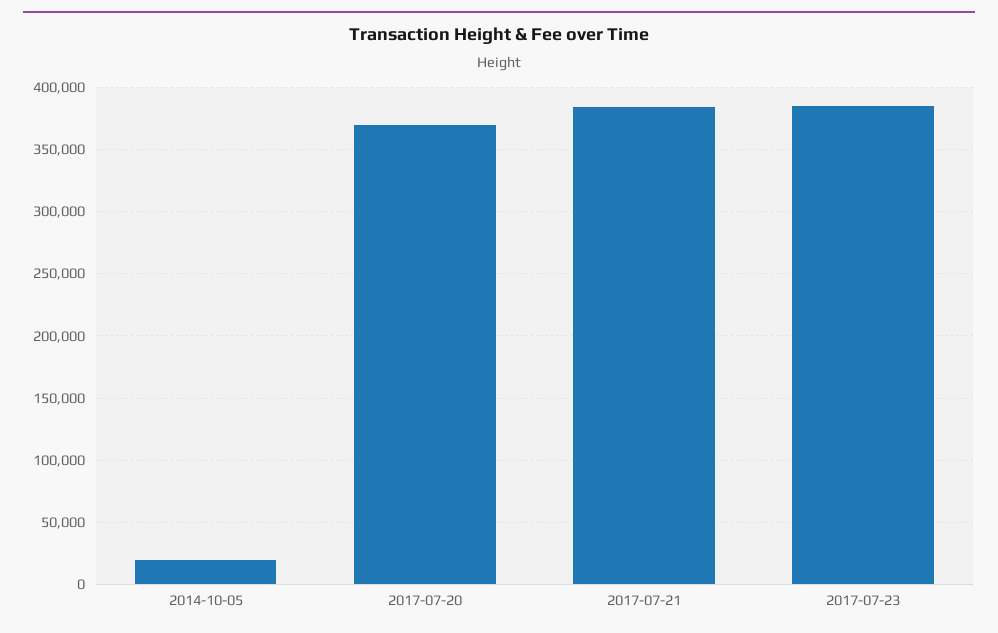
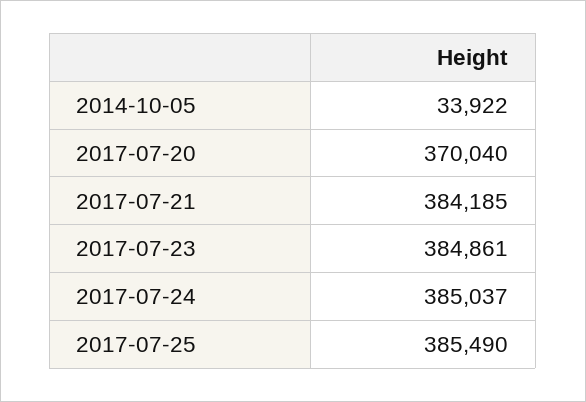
2014-10-05: 20000 -> 33922
2017-07-24: none -> 385037
2017-07-25: none -> 385490

